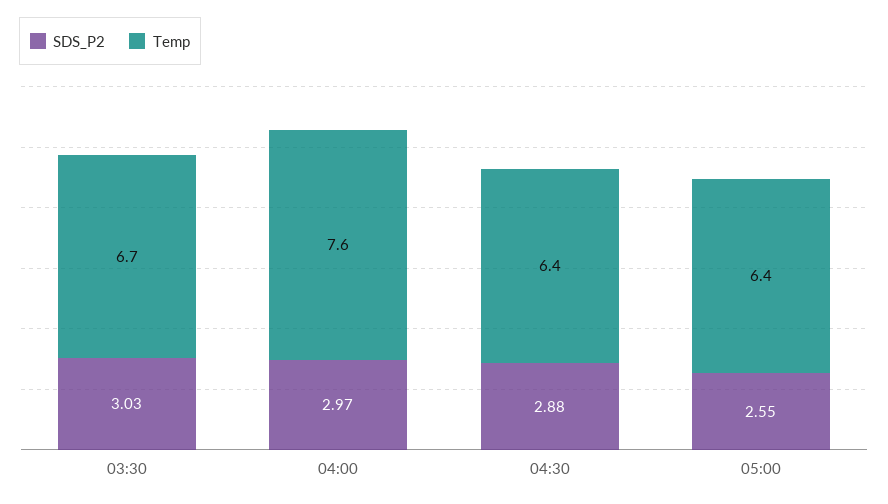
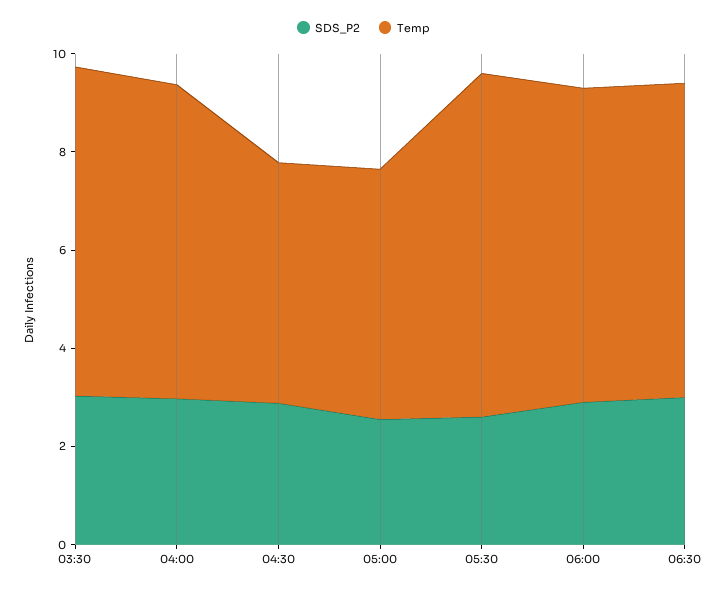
Temp, 04:00: 7.6 -> 6.5
Temp, 04:30: 6.4 -> 5
Temp, 05:00: 6.4 -> 5
SDS_P2, 05:30: none -> 2.5
Temp, 05:30: none -> 7
SDS_P2, 06:00: none -> 3
Temp, 06:00: none -> 6.5
SDS_P2, 06:30: none -> 3
Temp, 06:30: none -> 6.5

